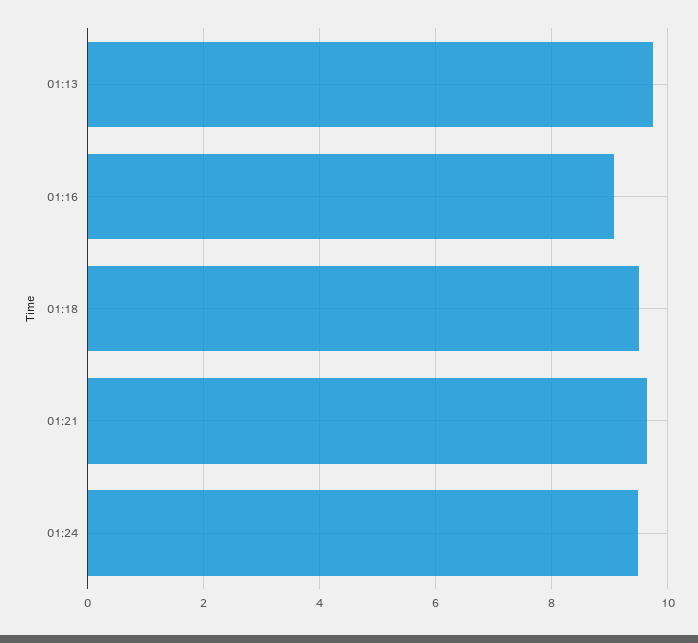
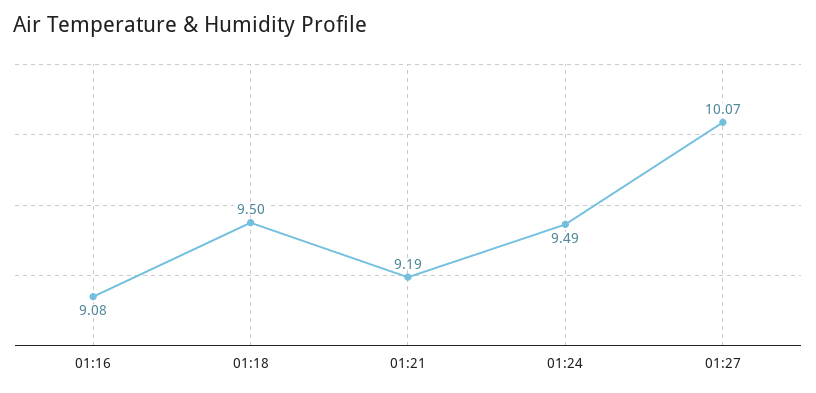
01:13: 9.8 -> none
01:21: 9.6 -> 9.19
01:27: none -> 10.07

